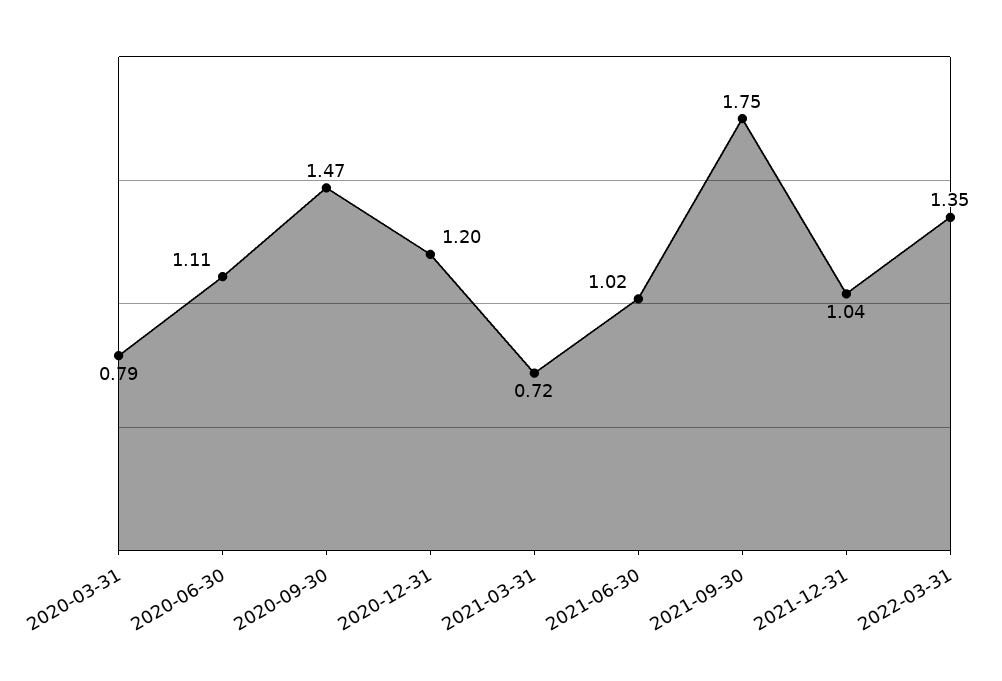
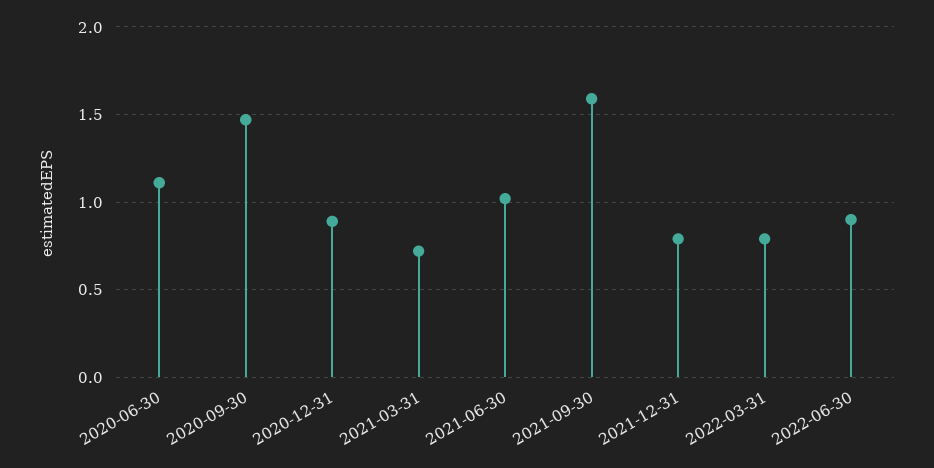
2020-03-31: 0.79 -> none
2020-12-31: 1.2 -> 0.9
2021-09-30: 1.75 -> 1.6
2021-12-31: 1.04 -> 0.8
2022-03-31: 1.35 -> 0.8
2022-06-30: none -> 0.9

